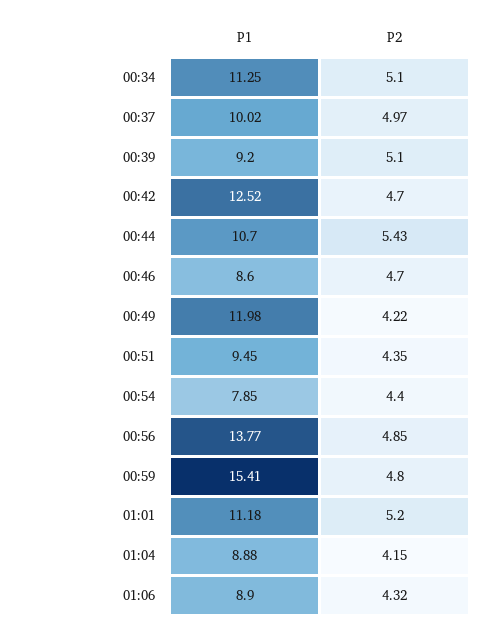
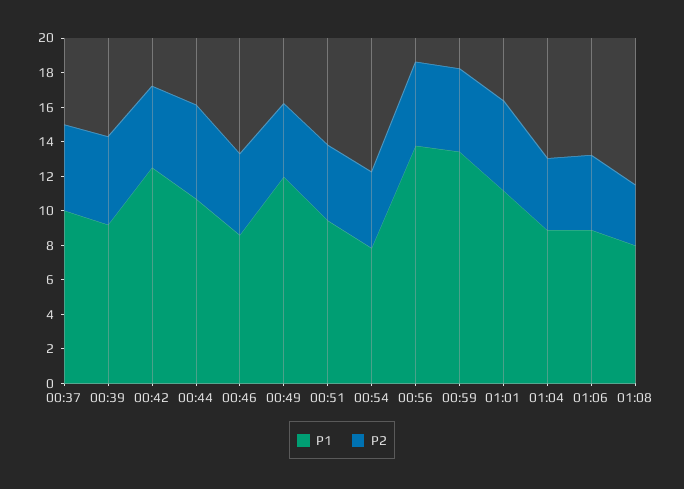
P1, 00:34: 11.25 -> none
P2, 00:34: 5.1 -> none
P1, 00:59: 15.41 -> 13.5
P1, 01:08: none -> 8
P2, 01:08: none -> 3.5

